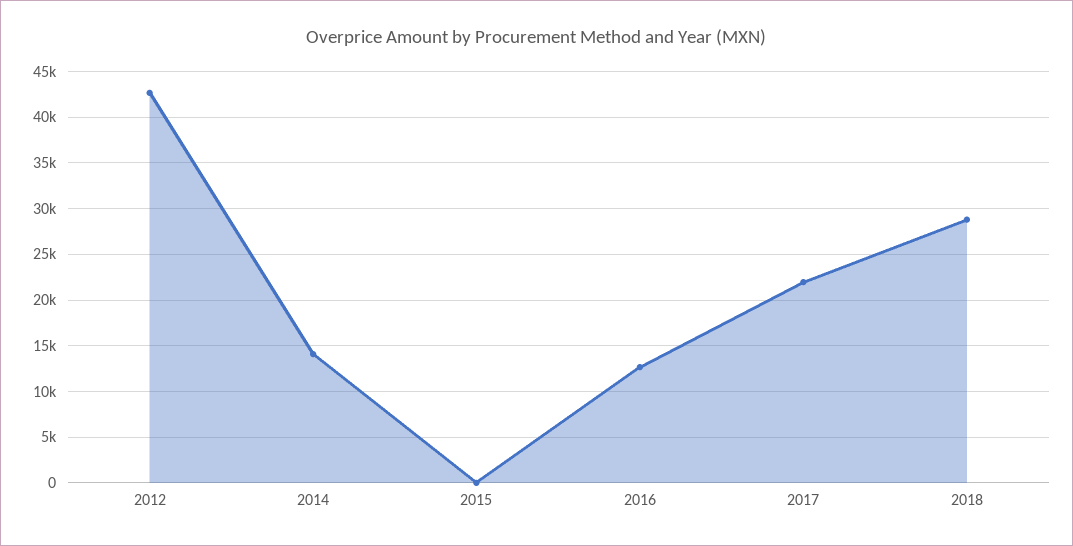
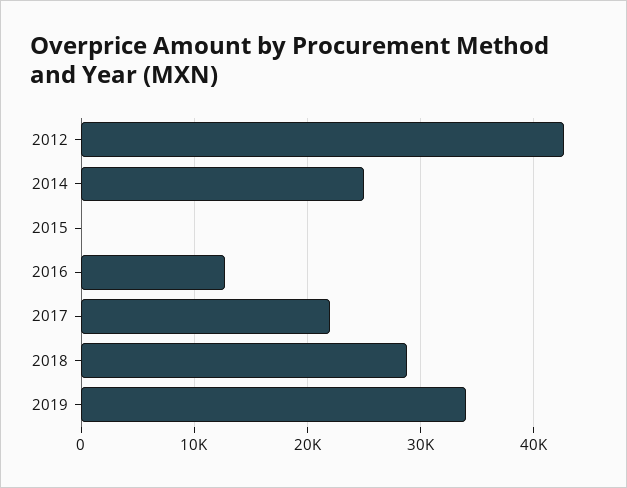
2014: 14000 -> 25000
2019: none -> 34000

